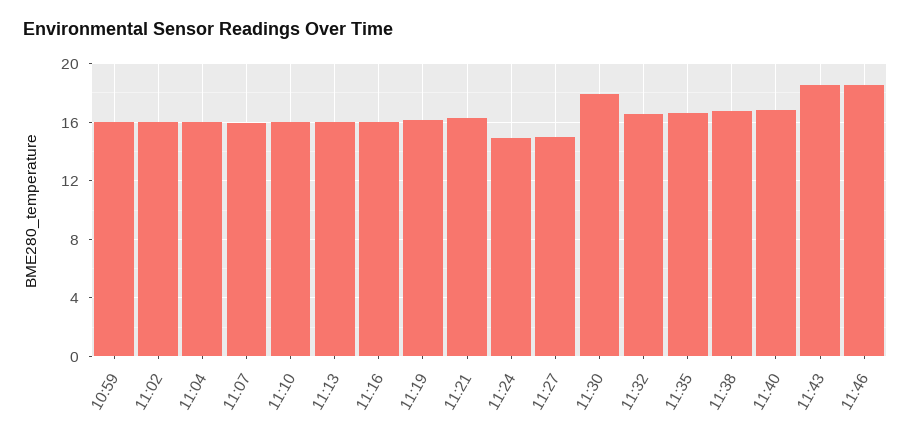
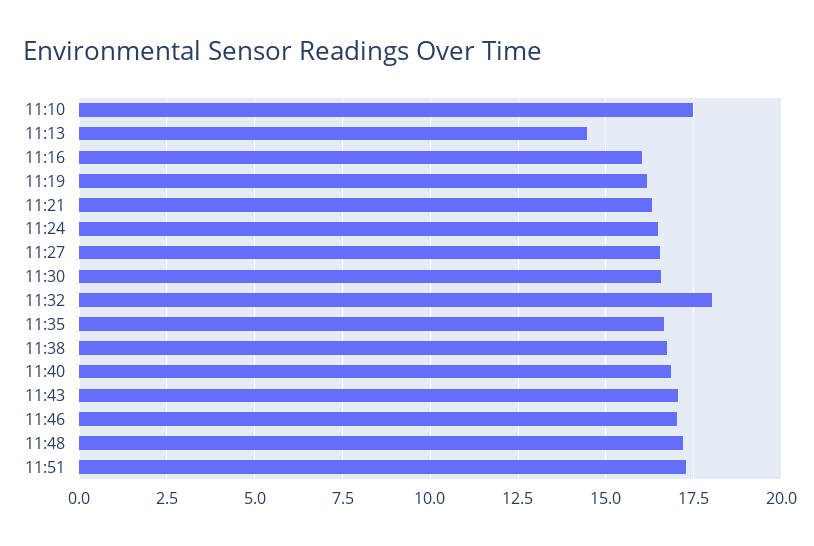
10:59: 16 -> none
11:02: 16 -> none
11:04: 16 -> none
11:07: 16 -> none
11:10: 16 -> 17.5
11:13: 16 -> 14.5
11:24: 15 -> 16.5
11:27: 15 -> 16.5
11:30: 18 -> 16.5
11:32: 16.5 -> 18
11:43: 18.5 -> 17
11:46: 18.5 -> 17
11:48: none -> 17.25
11:51: none -> 17.25

